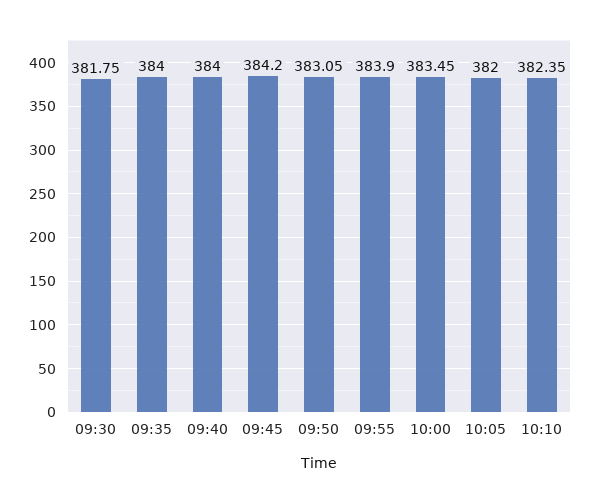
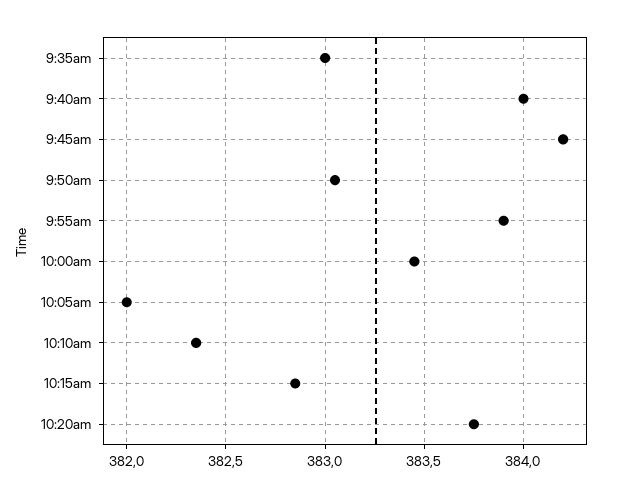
09:30: 381.75 -> none
09:35: 384 -> 383
10:15am: none -> 382.85
10:20am: none -> 383.75

